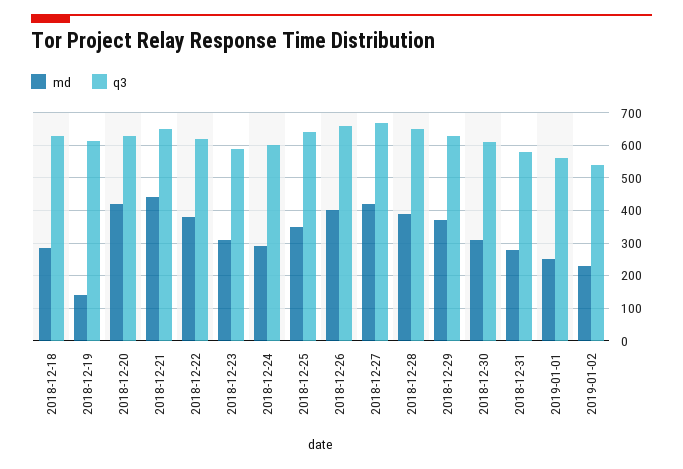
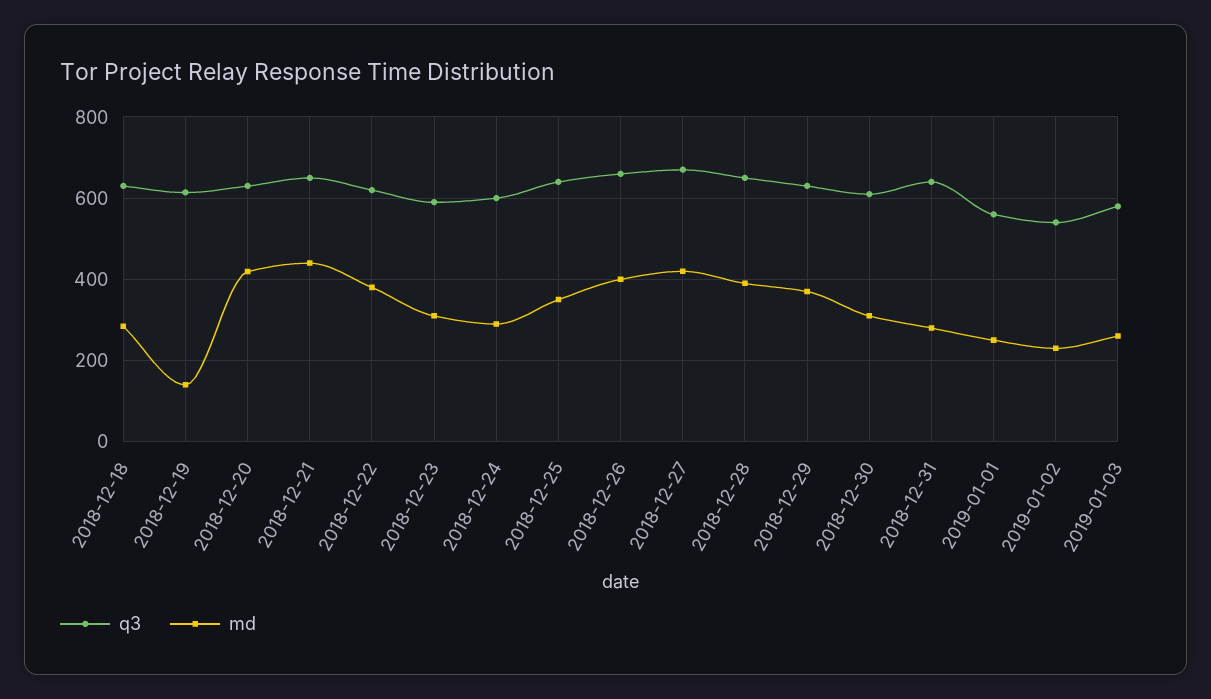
q3, 2018-12-31: 580 -> 640
q3, 2019-01-03: none -> 580
md, 2019-01-03: none -> 260

